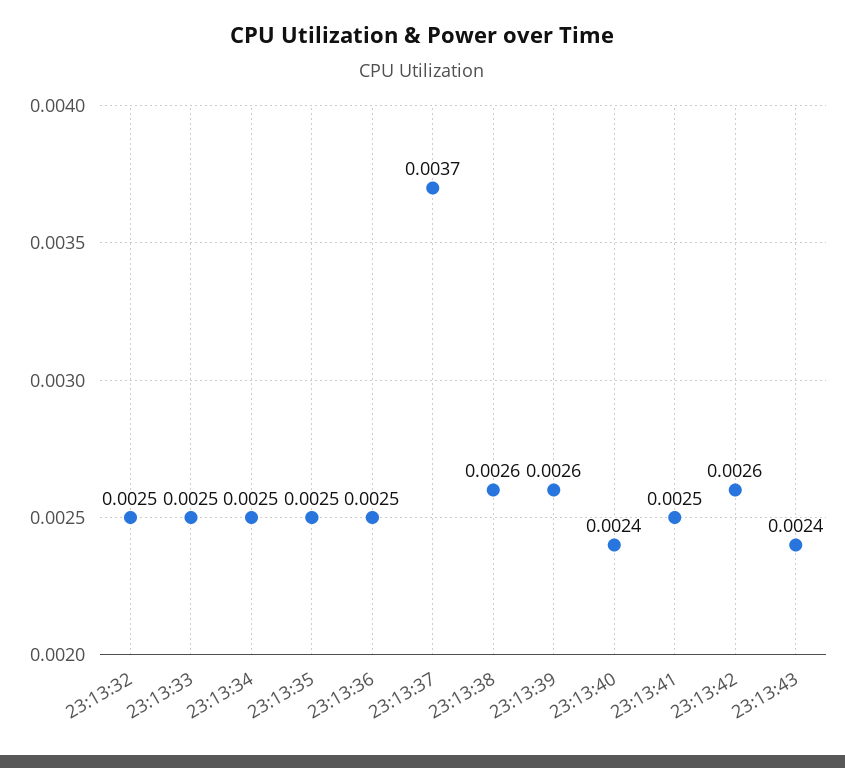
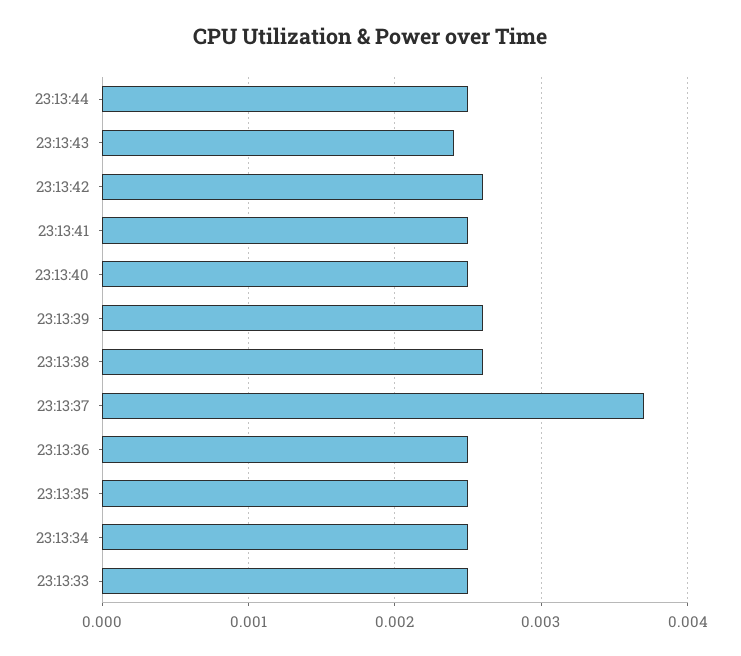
23:13:32: 0.0025 -> none
23:13:40: 0.0024 -> 0.0025
23:13:44: none -> 0.0025

